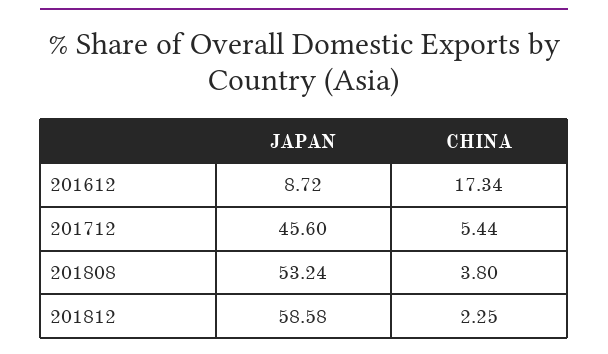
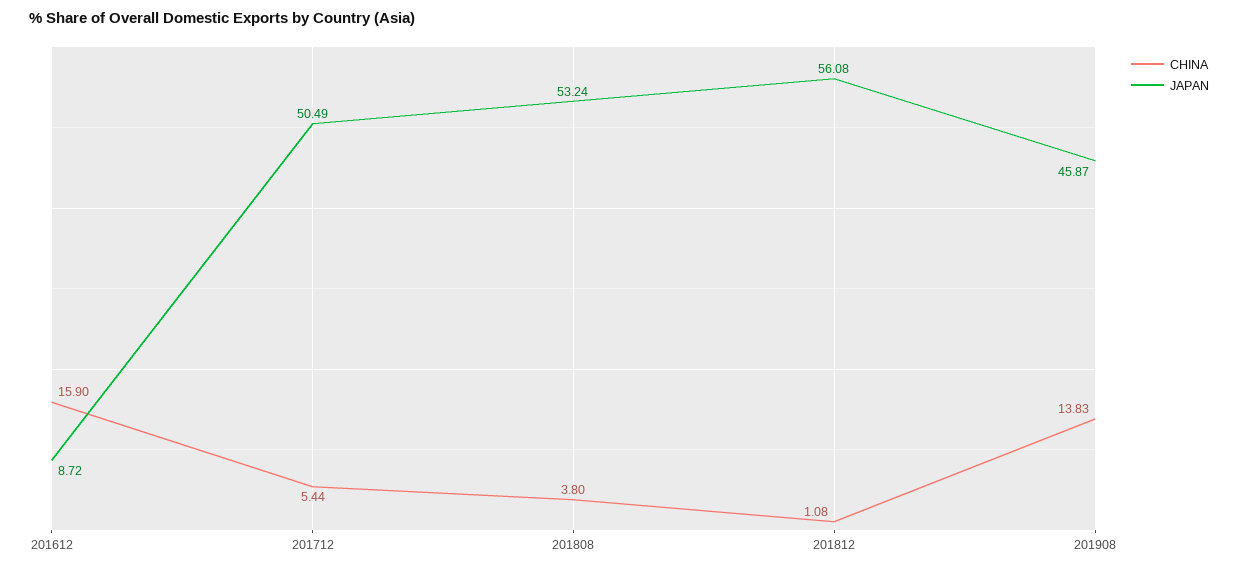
CHINA, 201612: 17.34 -> 15.9
JAPAN, 201712: 45.6 -> 50.49
JAPAN, 201812: 58.58 -> 56.08
CHINA, 201812: 2.25 -> 1.08
CHINA, 201908: none -> 13.83
JAPAN, 201908: none -> 45.87

